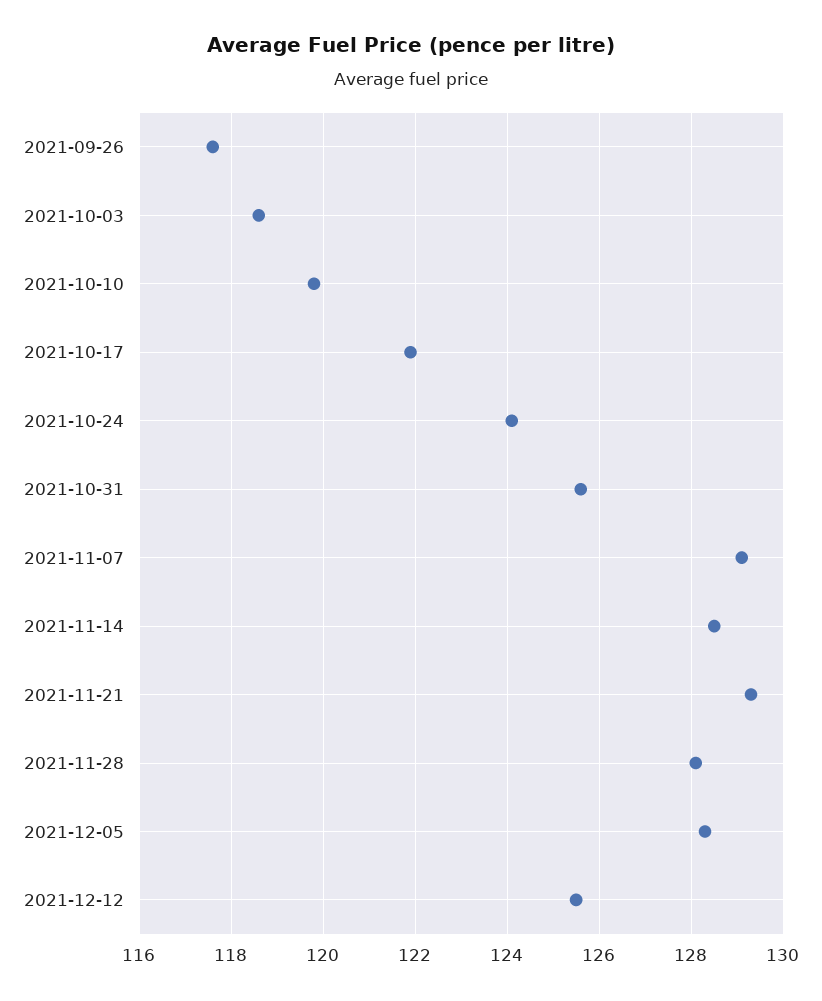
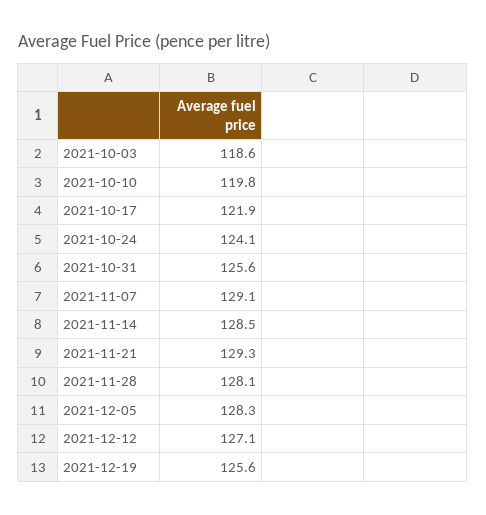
2021-09-26: 117.5 -> none
2021-12-12: 125.5 -> 127.1
2021-12-19: none -> 125.6

